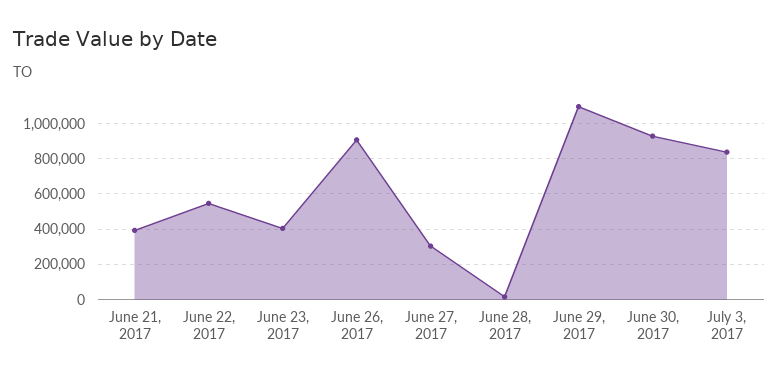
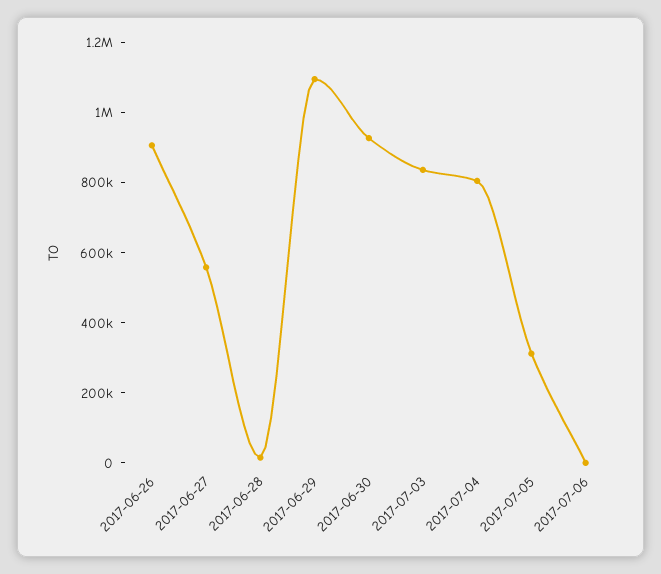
June 21, 2017: 400000 -> none
June 22, 2017: 550000 -> none
June 23, 2017: 400000 -> none
June 27, 2017: 300000 -> 550000
2017-07-04: none -> 800000
2017-07-05: none -> 300000
2017-07-06: none -> 0

